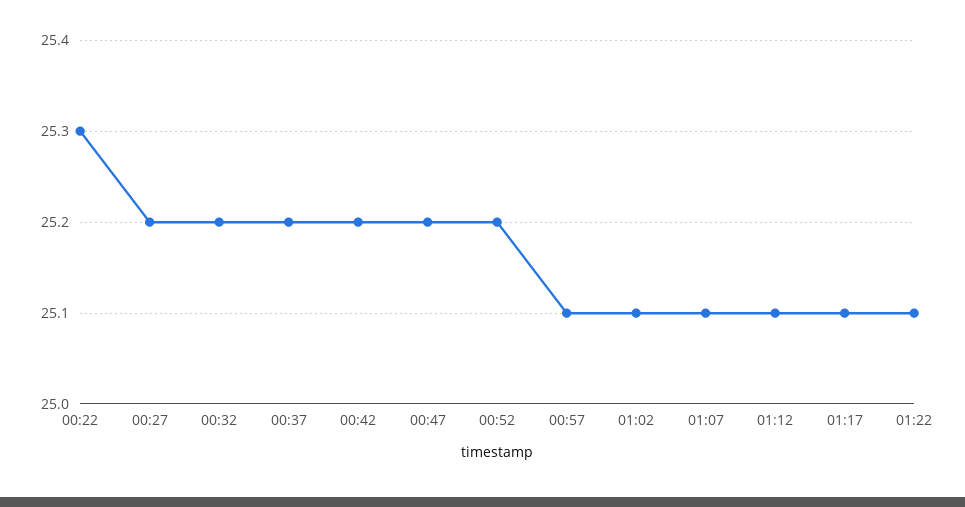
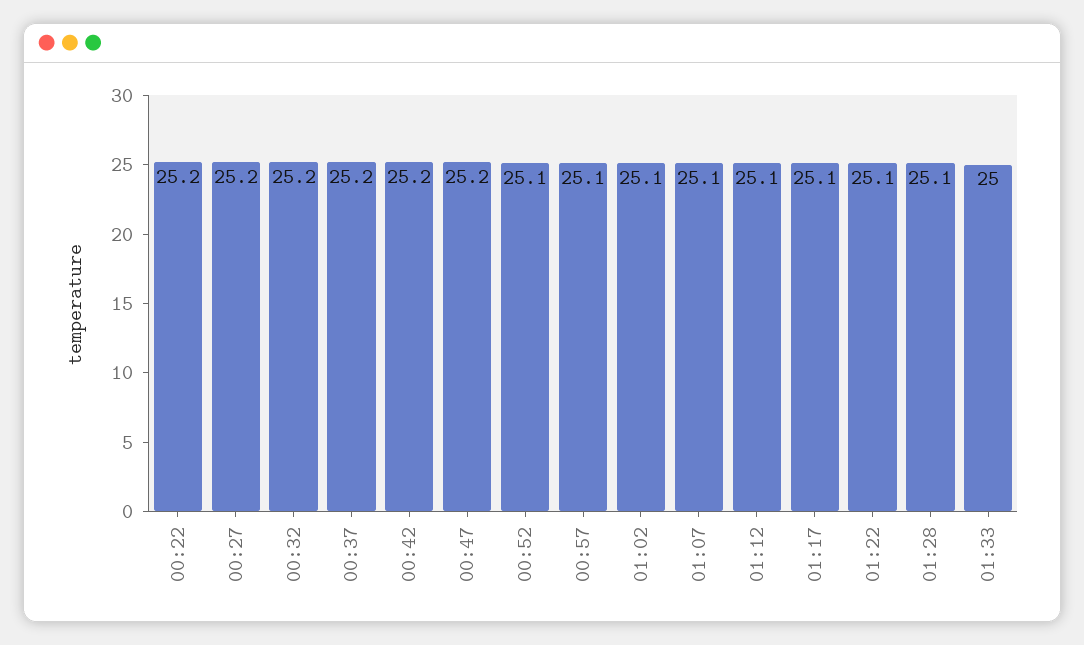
00:22: 25.3 -> 25.2
00:52: 25.2 -> 25.1
01:28: none -> 25.1
01:33: none -> 25

